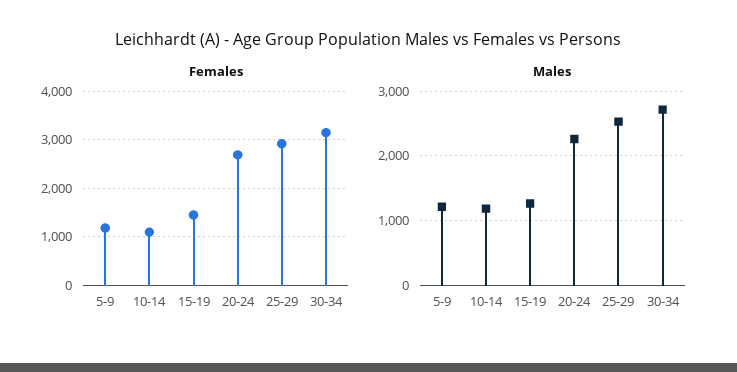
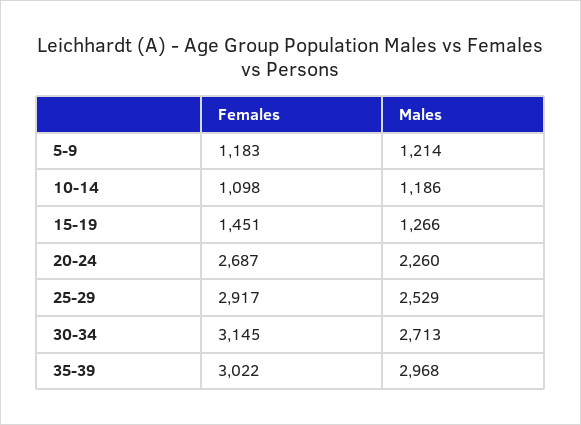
Females, 35-39: none -> 3022
Males, 35-39: none -> 2968

